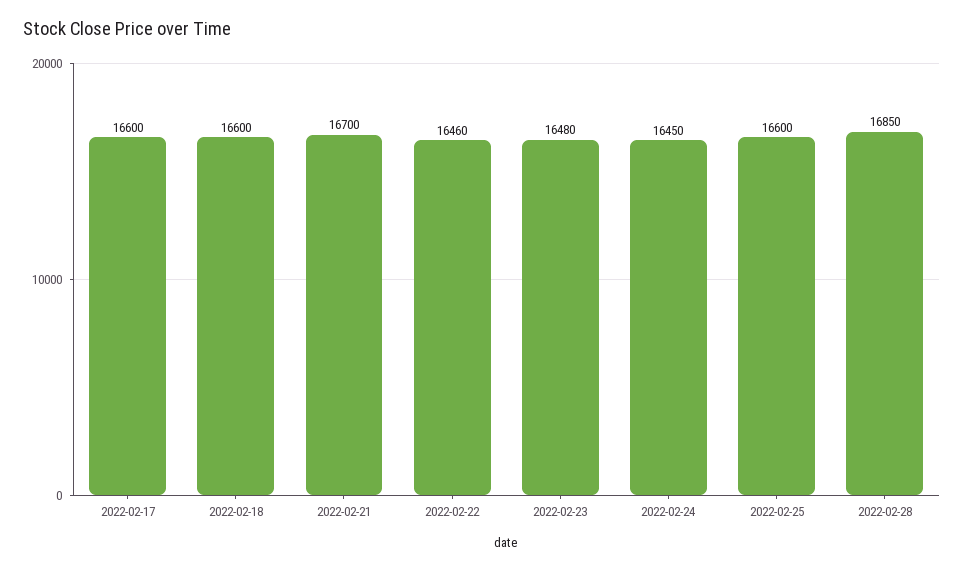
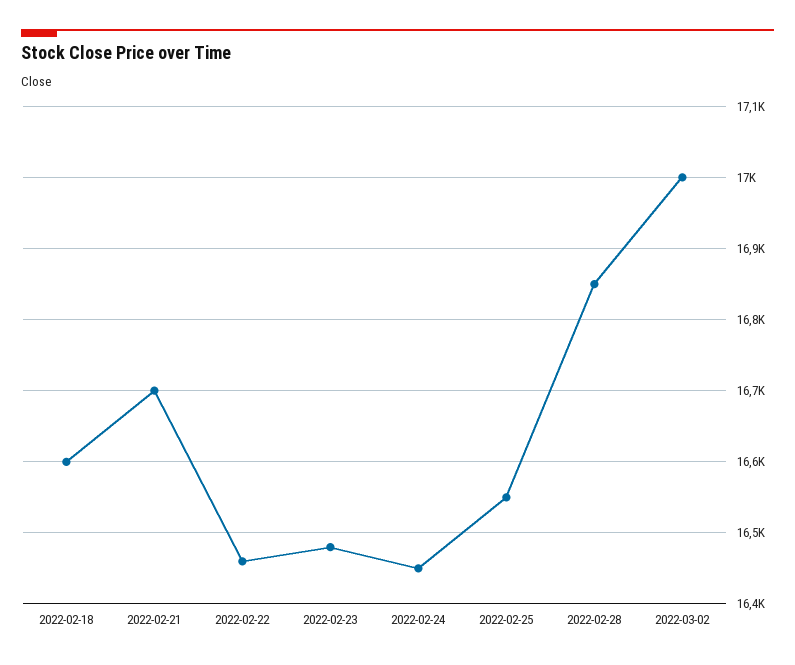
2022-02-17: 16600 -> none
2022-02-25: 16600 -> 16550
2022-03-02: none -> 17000

